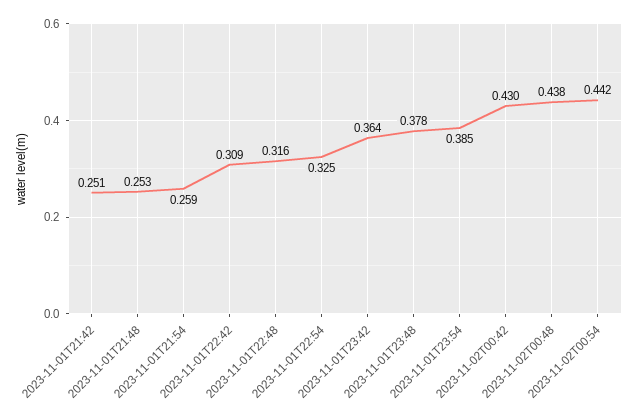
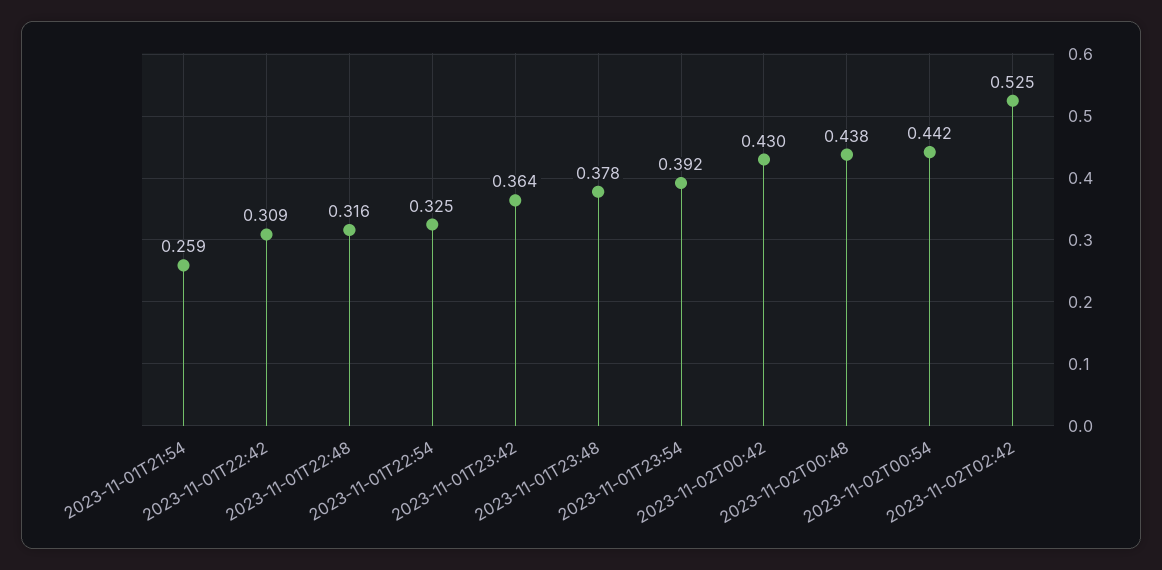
2023-11-01T21:42: 0.251 -> none
2023-11-01T21:48: 0.253 -> none
2023-11-01T23:54: 0.385 -> 0.392
2023-11-02T02:42: none -> 0.525

